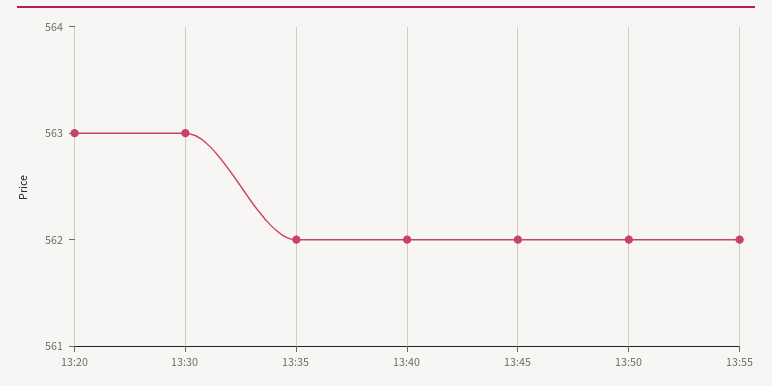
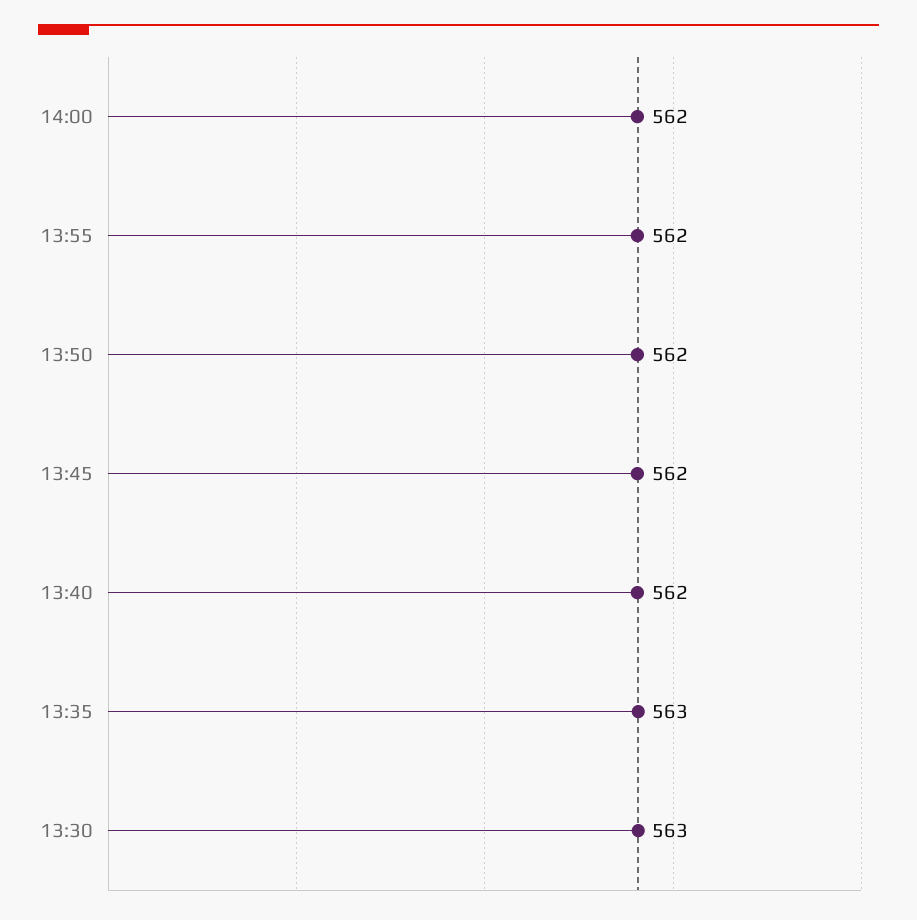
13:20: 563 -> none
13:35: 562 -> 563
14:00: none -> 562

